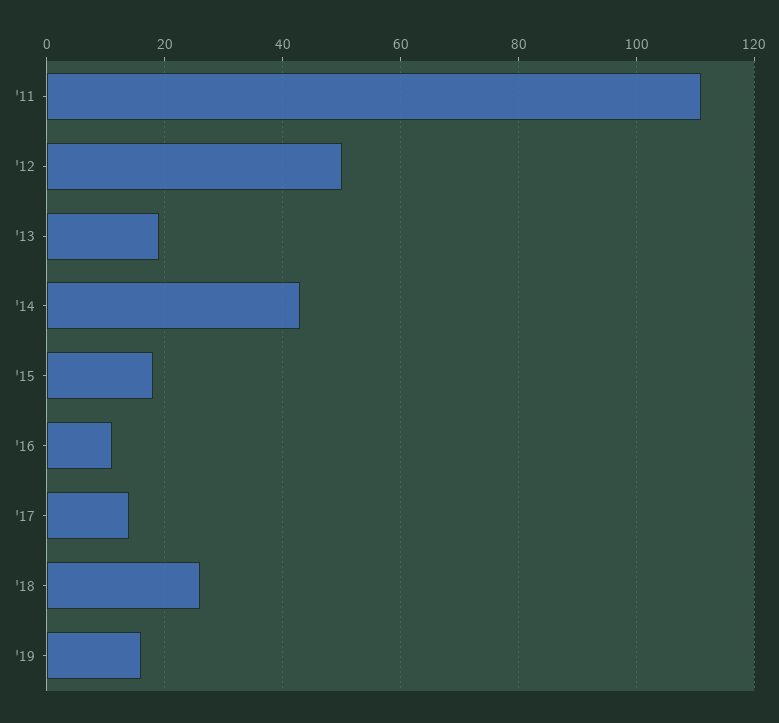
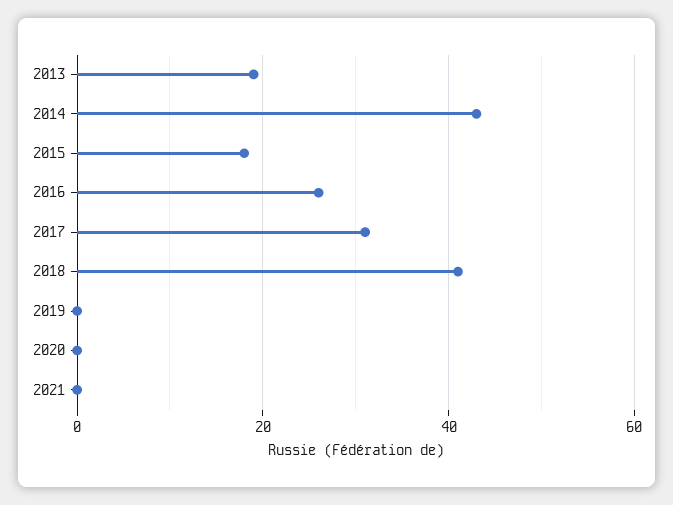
'11: 110 -> none
'12: 50 -> none
'16: 10 -> 25
'17: 15 -> 30
'18: 25 -> 40
'19: 15 -> 0
2020: none -> 0
2021: none -> 0

